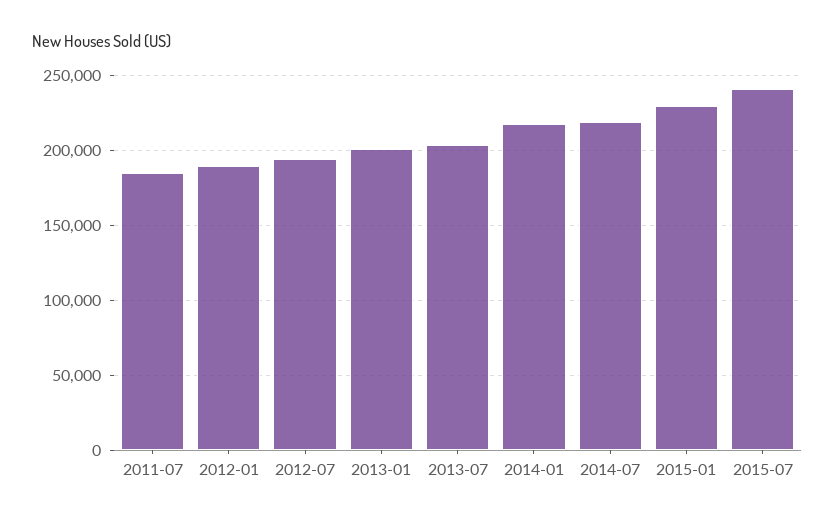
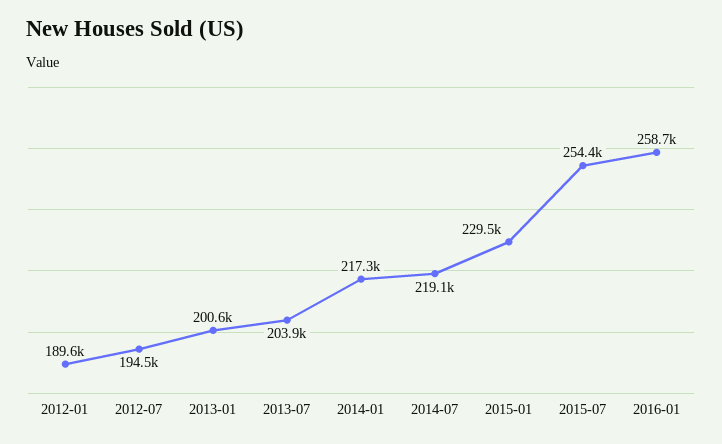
2011-07: 185000 -> none
2015-07: 240000 -> 254400
2016-01: none -> 258700

